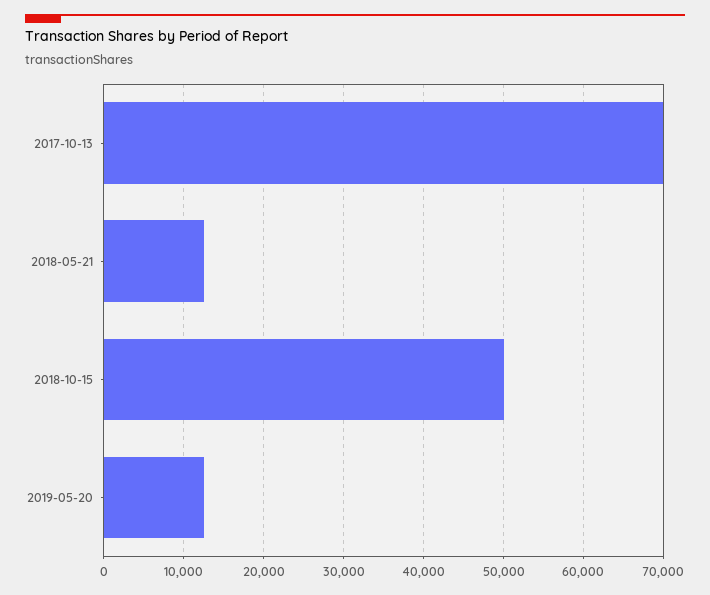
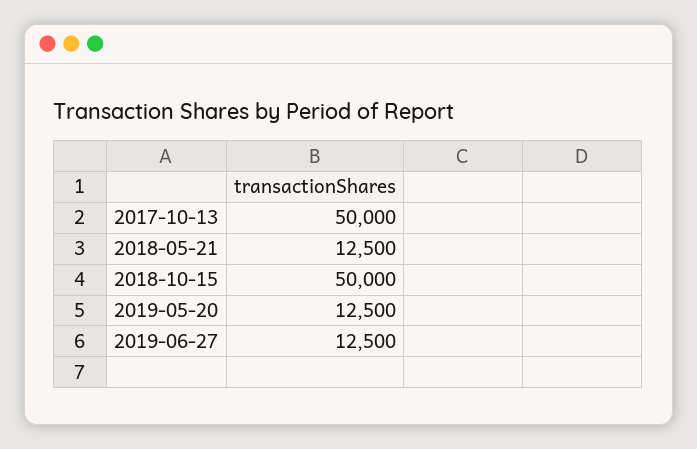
2017-10-13: 70000 -> 50000
2019-06-27: none -> 12500

